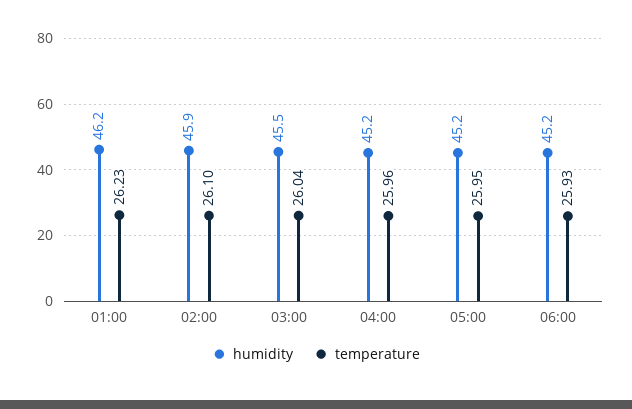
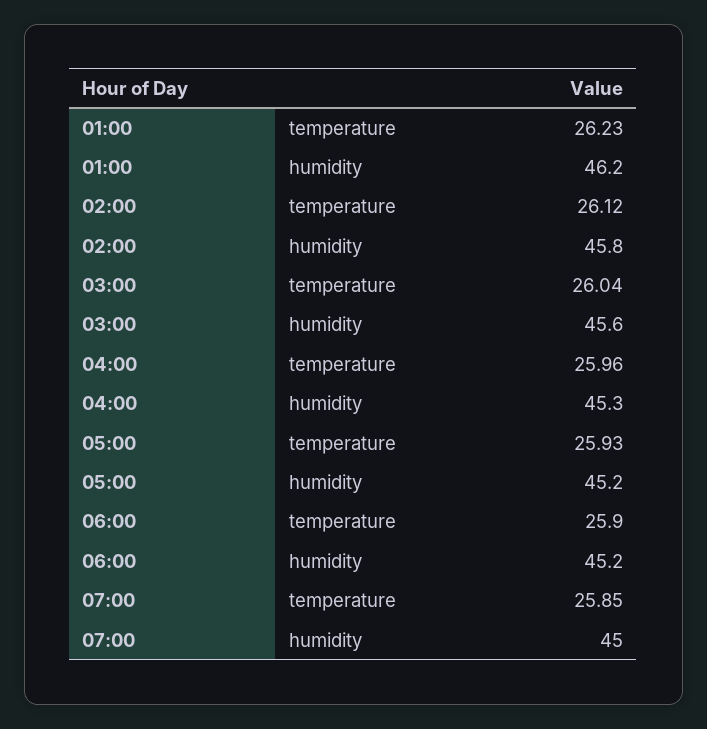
humidity, 02:00: 45.9 -> 45.8
temperature, 02:00: 26.1 -> 26.12
humidity, 03:00: 45.5 -> 45.6
humidity, 04:00: 45.2 -> 45.3
temperature, 05:00: 25.95 -> 25.93
temperature, 06:00: 25.93 -> 25.9
temperature, 07:00: none -> 25.85
humidity, 07:00: none -> 45

